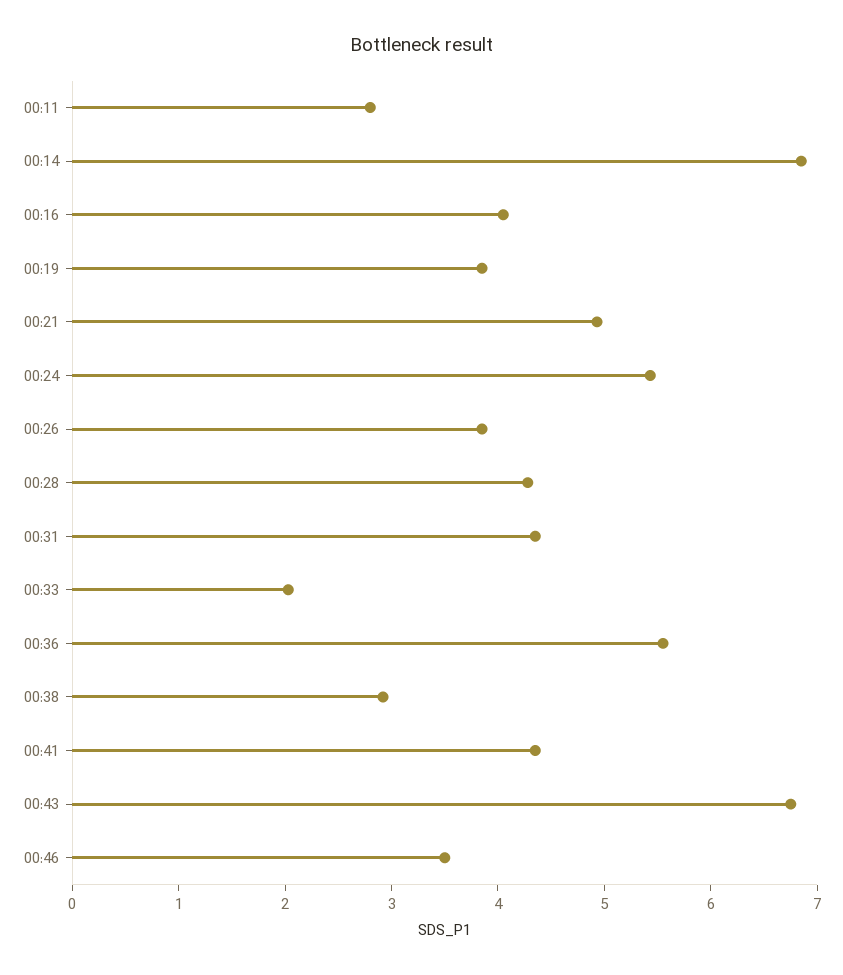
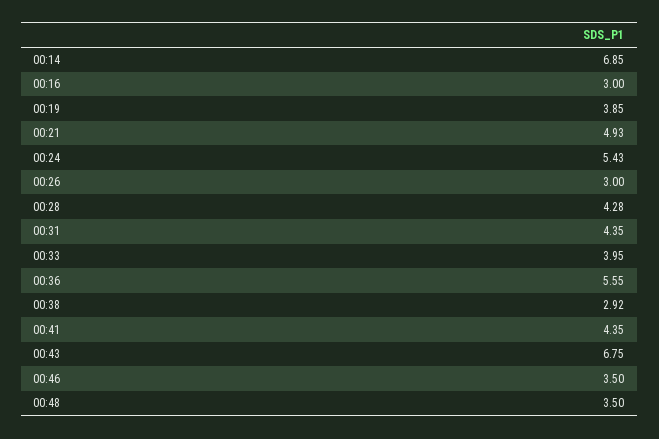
00:11: 2.8 -> none
00:16: 4 -> 3
00:26: 3.8 -> 3
00:33: 2 -> 3.95
00:48: none -> 3.5

